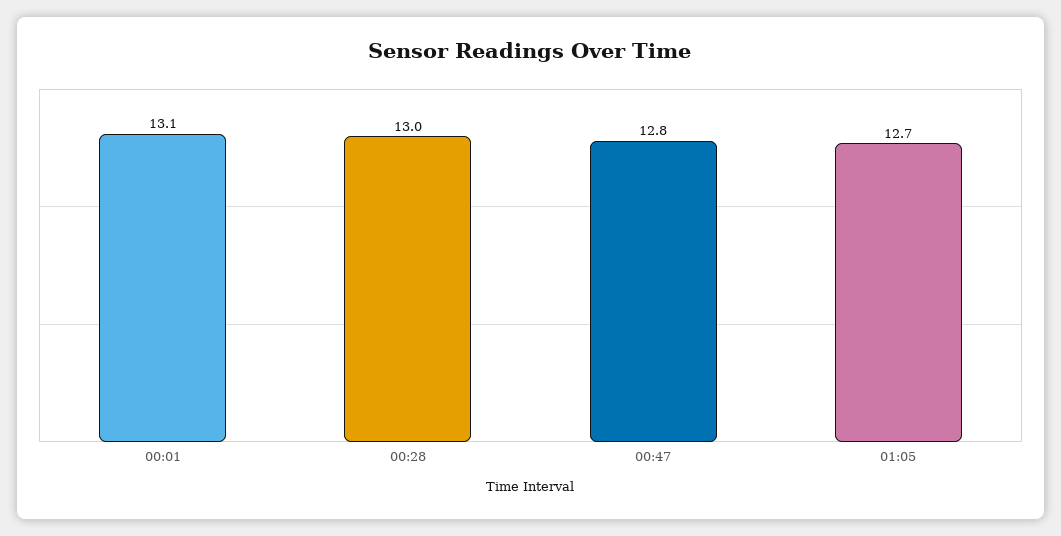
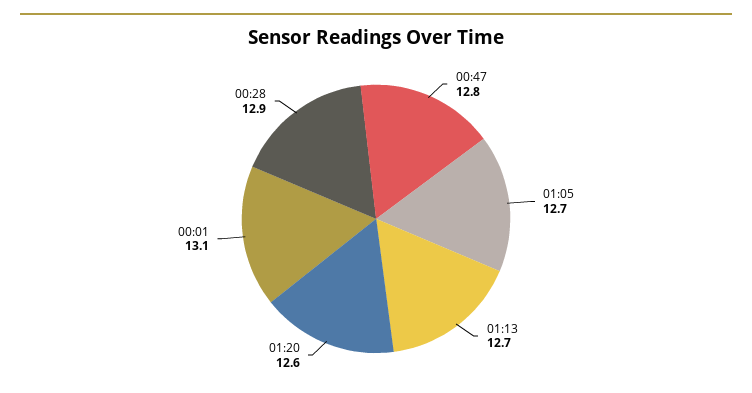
00:28: 13 -> 12.9
01:13: none -> 12.7
01:20: none -> 12.6

